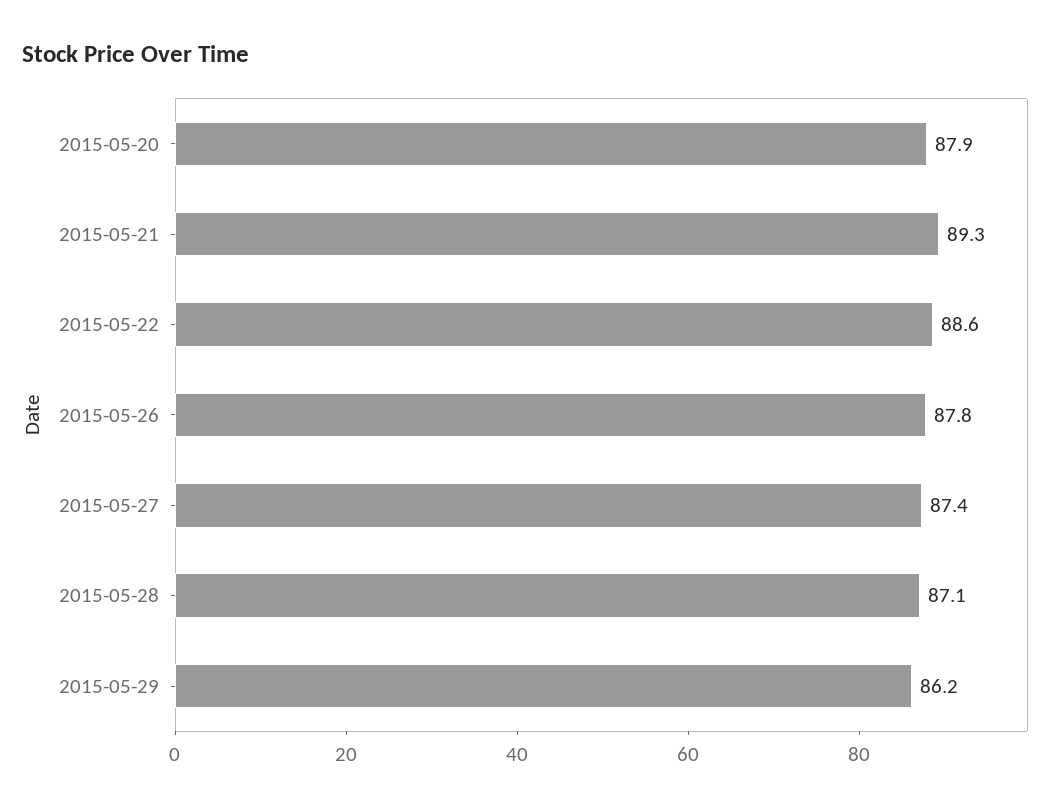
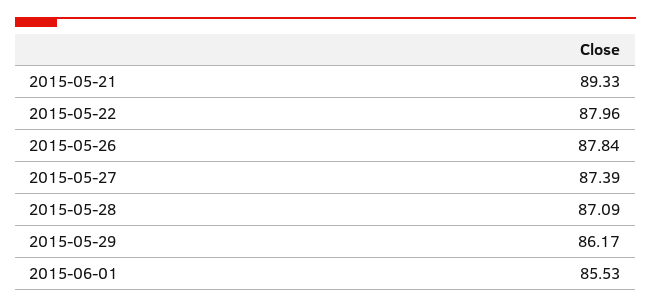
2015-05-20: 87.9 -> none
2015-05-22: 88.6 -> 87.96
2015-06-01: none -> 85.53

